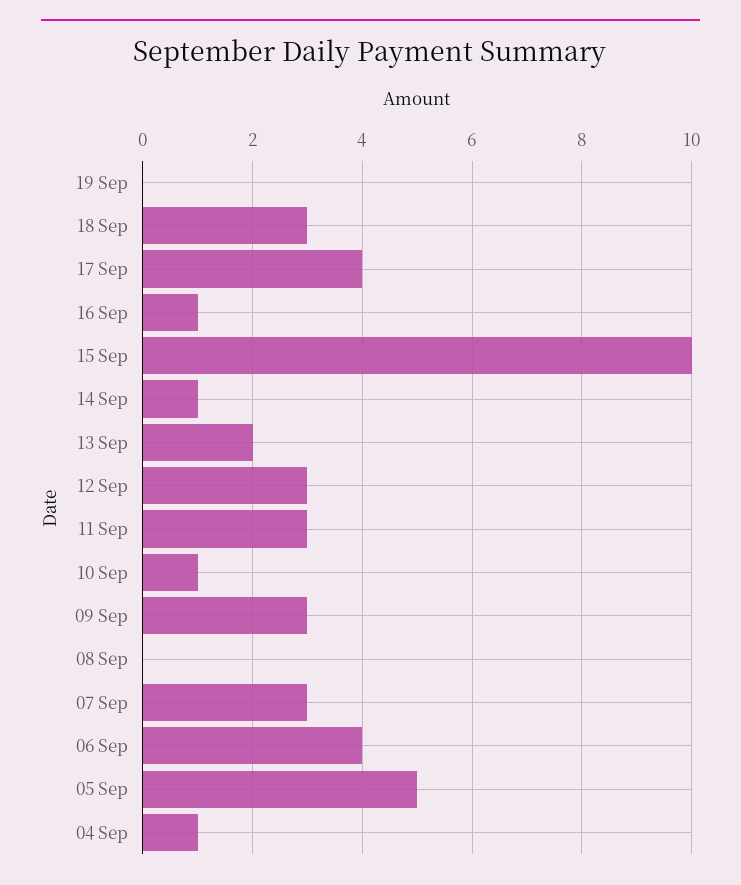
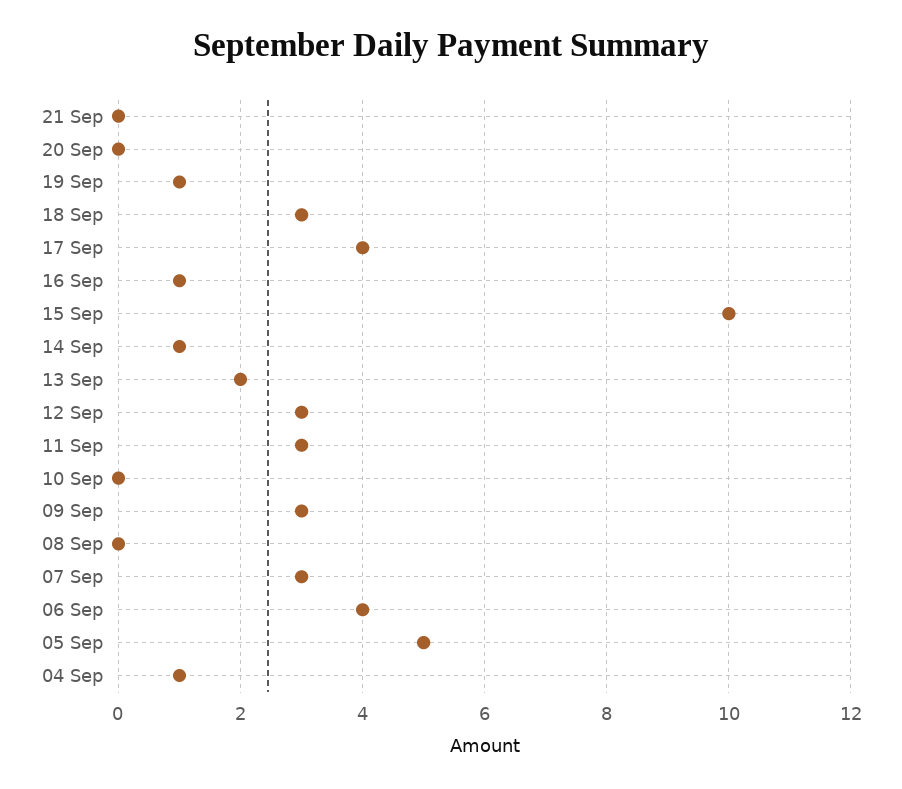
19 Sep: 0 -> 1
10 Sep: 1 -> 0
21 Sep: none -> 0
20 Sep: none -> 0

